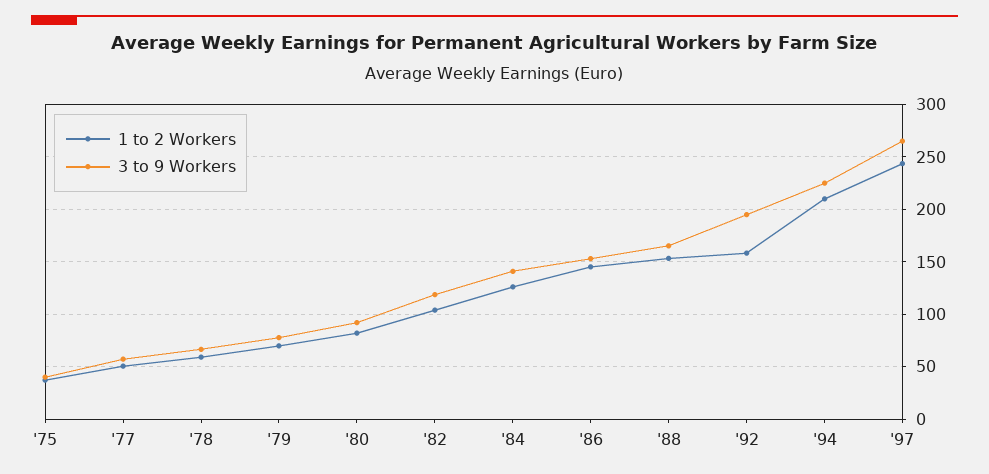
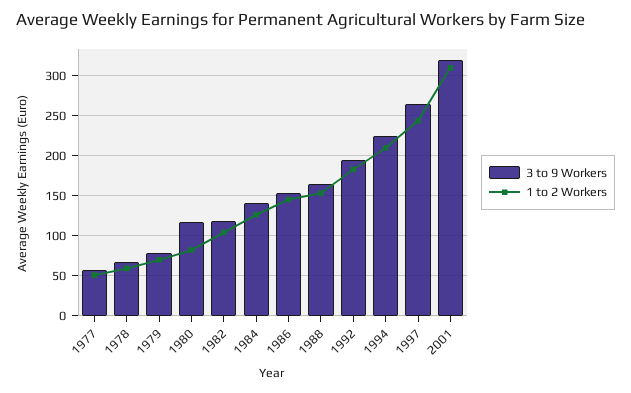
1 to 2 Workers, '75: 40 -> none
3 to 9 Workers, '75: 40 -> none
3 to 9 Workers, '80: 90 -> 120
1 to 2 Workers, '92: 160 -> 180
3 to 9 Workers, 2001: none -> 320
1 to 2 Workers, 2001: none -> 310

